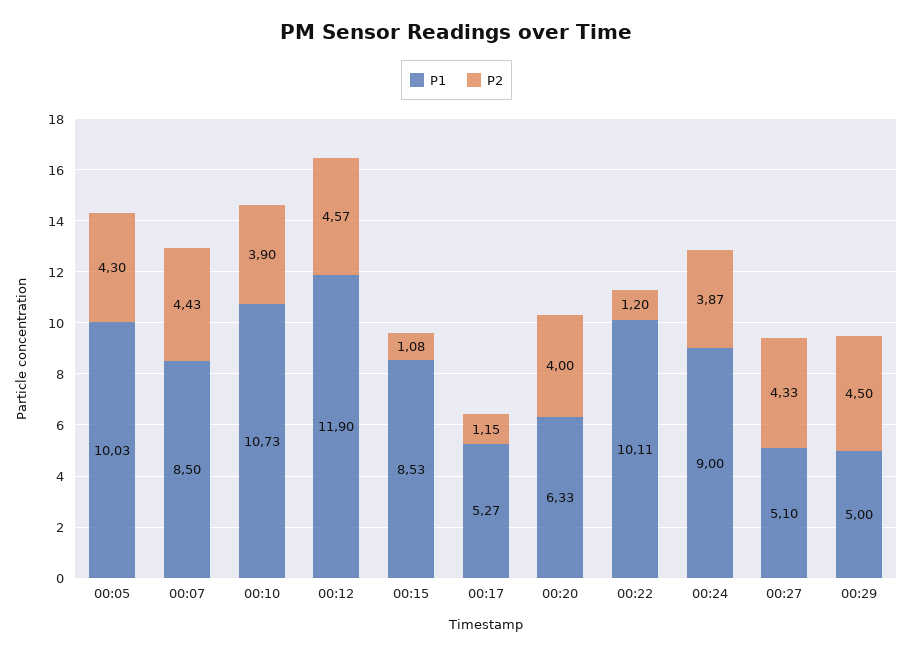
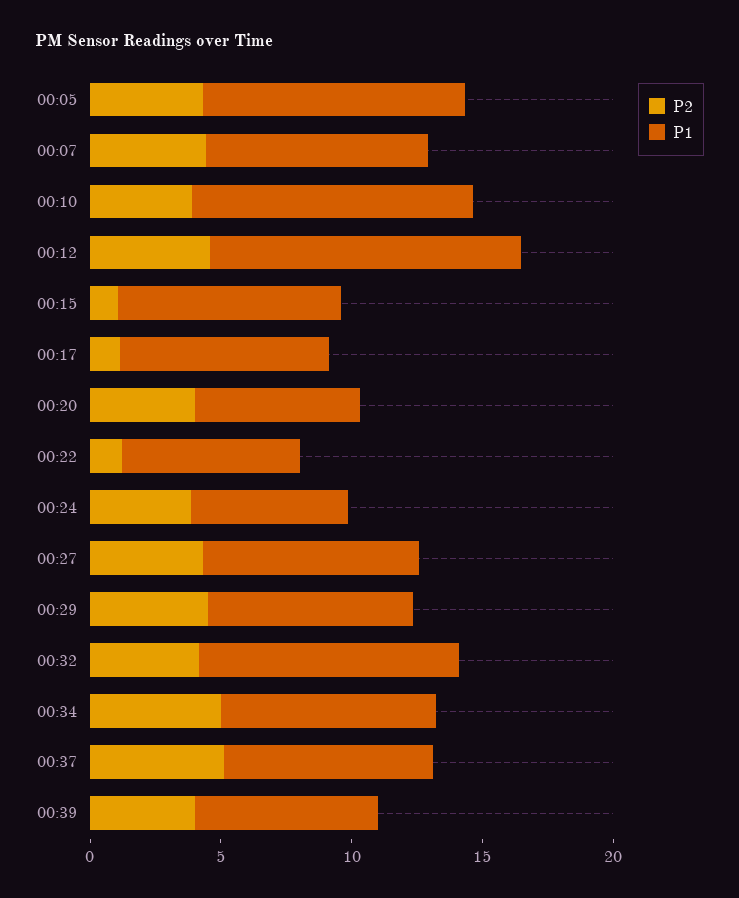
P1, 00:17: 5.27 -> 8
P1, 00:22: 10.11 -> 7
P1, 00:24: 9 -> 6
P1, 00:27: 5.1 -> 8
P1, 00:29: 5 -> 8
P2, 00:32: none -> 4
P1, 00:32: none -> 10
P2, 00:34: none -> 5
P1, 00:34: none -> 8
P2, 00:37: none -> 5
P1, 00:37: none -> 8
P2, 00:39: none -> 4
P1, 00:39: none -> 7

